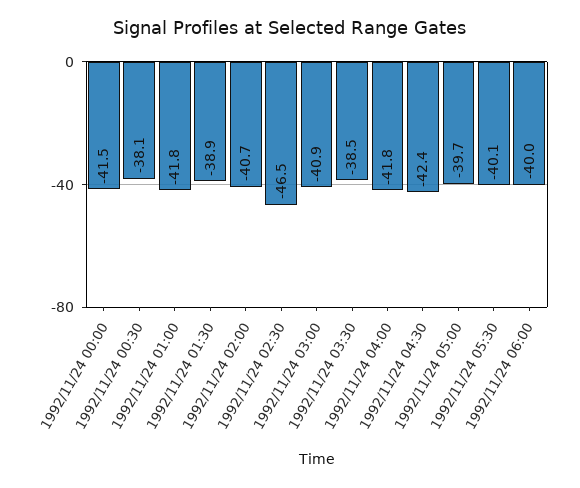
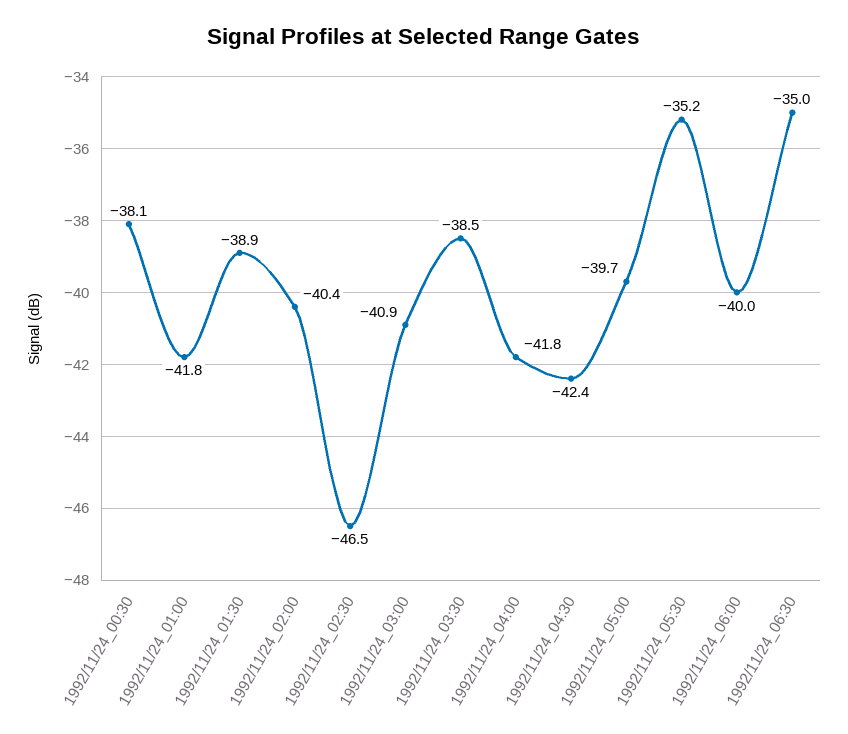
1992/11/24 00:00: -41.5 -> none
1992/11/24 02:00: -40.7 -> -40.4
1992/11/24 05:30: -40.1 -> -35.2
1992/11/24_06:30: none -> -35

